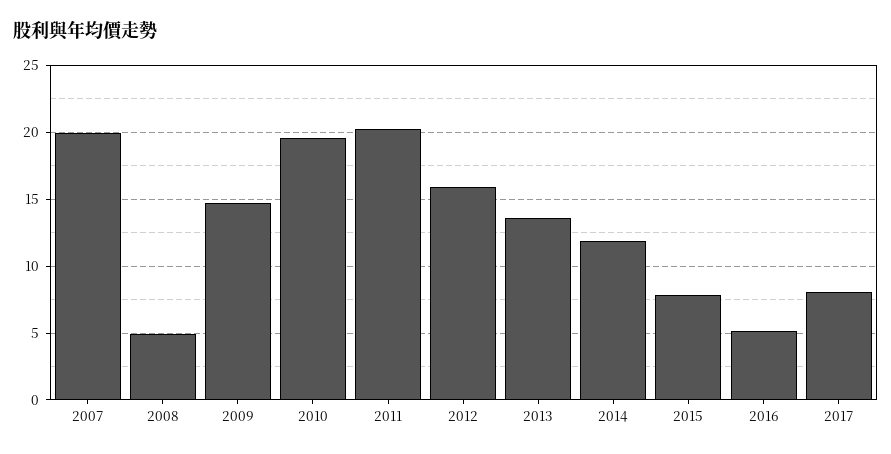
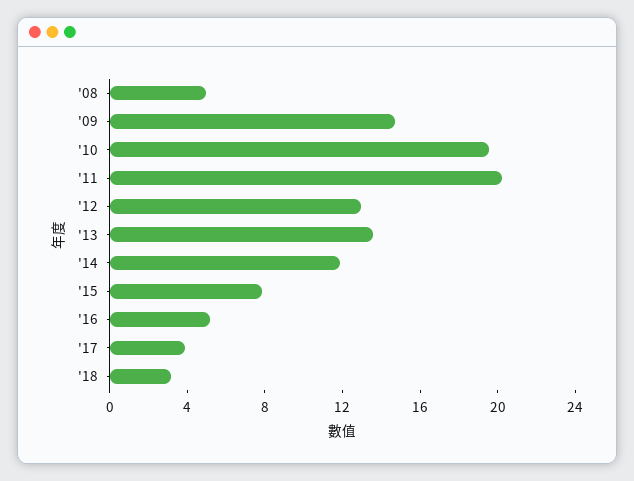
2007: 20 -> none
2012: 16 -> 13
2017: 8 -> 4
'18: none -> 3

